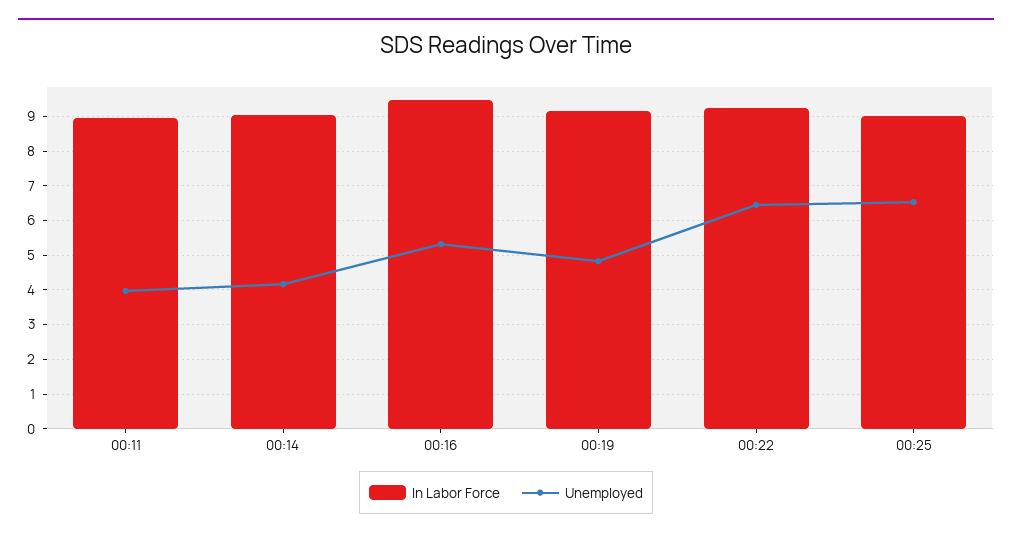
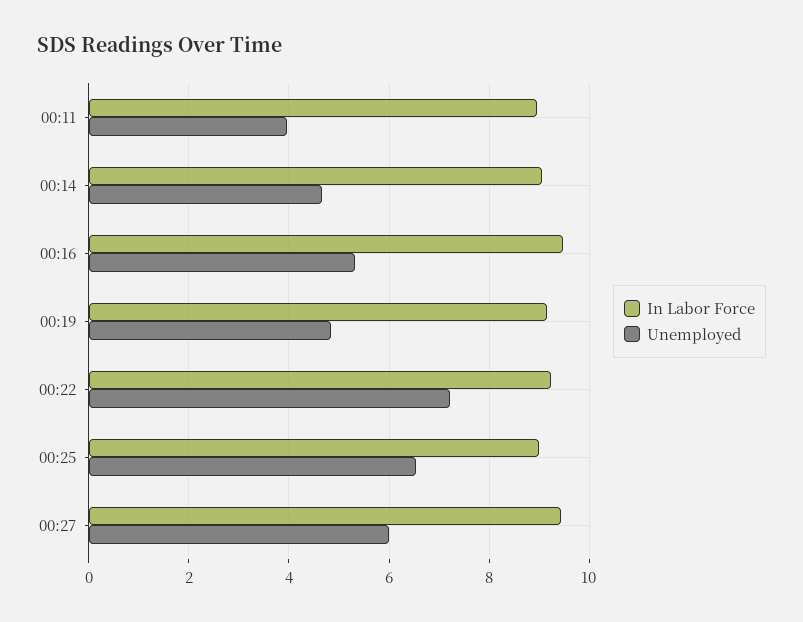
Unemployed, 00:14: 4.2 -> 4.6
Unemployed, 00:22: 6.4 -> 7.2
In Labor Force, 00:27: none -> 9.4
Unemployed, 00:27: none -> 6

